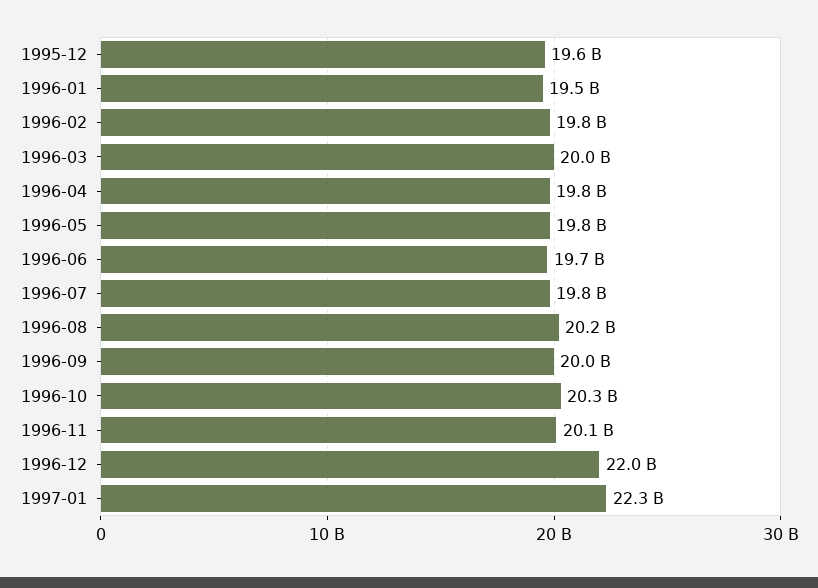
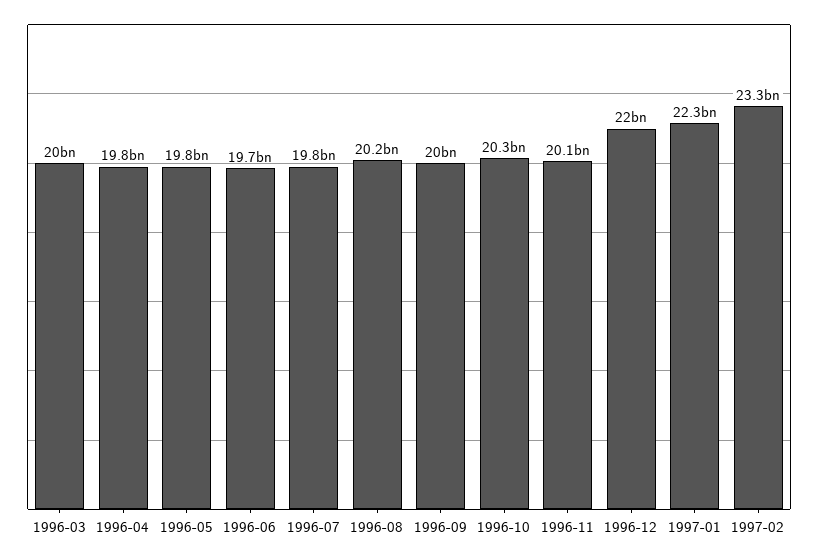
1995-12: 19600000000 -> none
1996-01: 19500000000 -> none
1996-02: 19800000000 -> none
1997-02: none -> 23300000000

